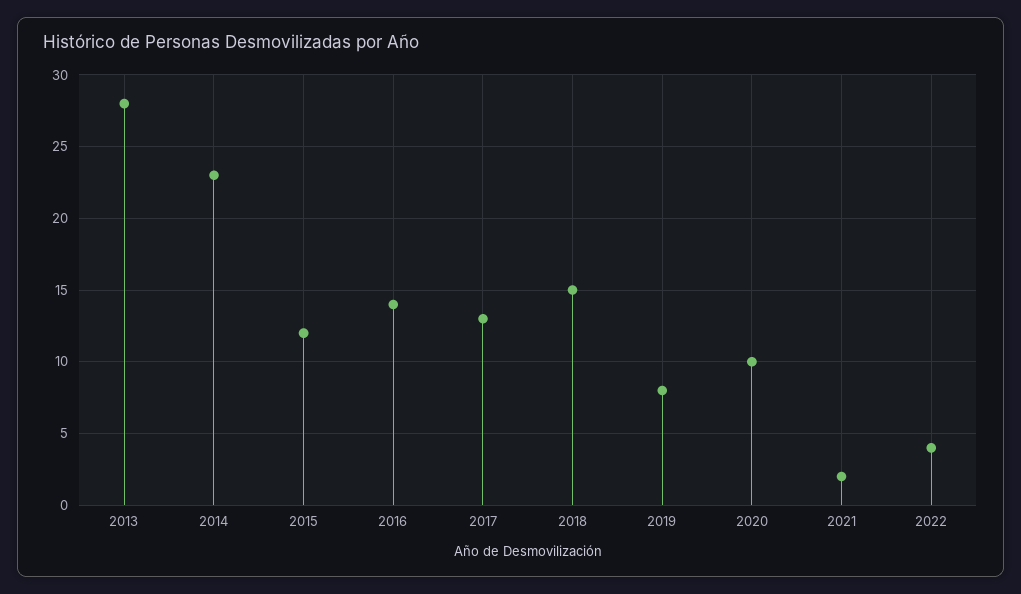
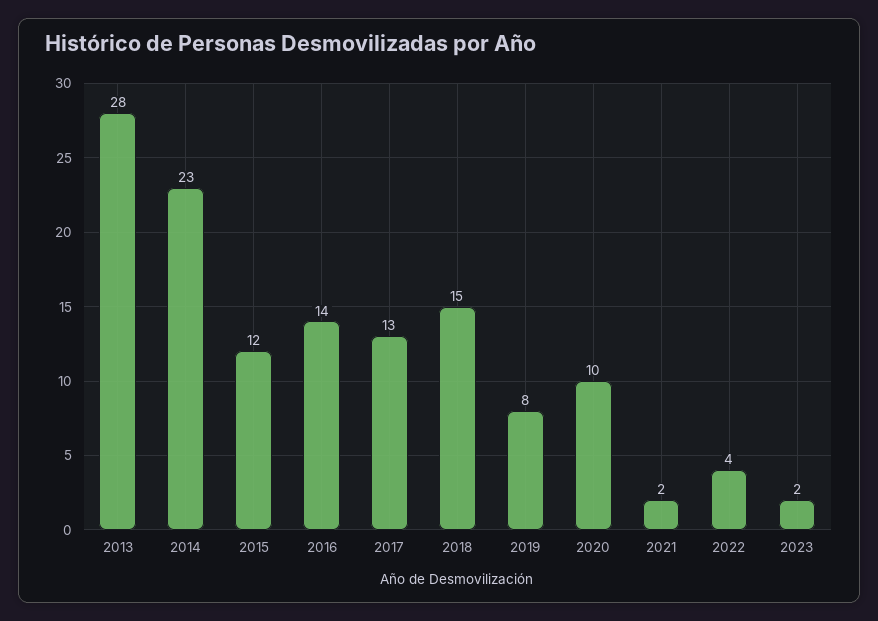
2023: none -> 2

